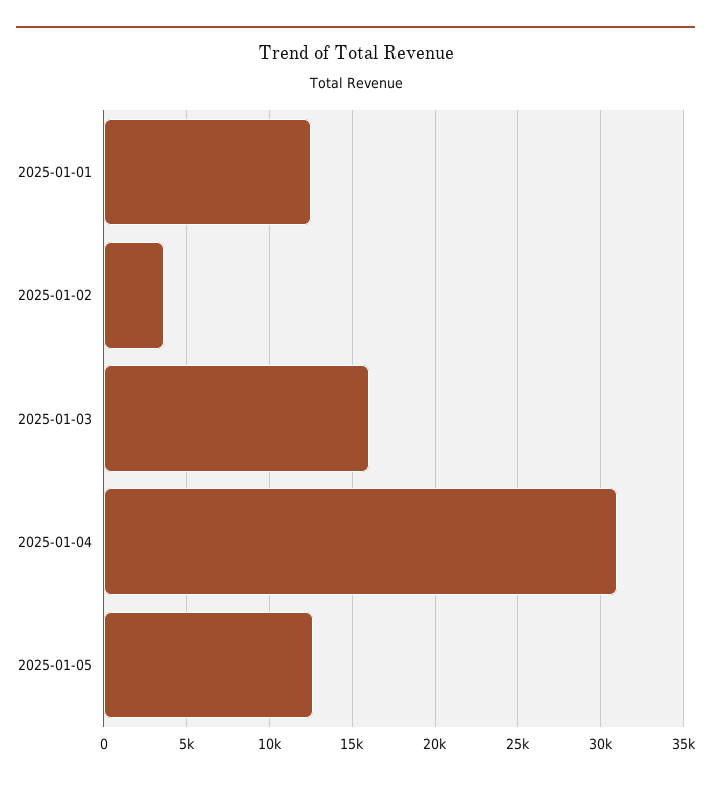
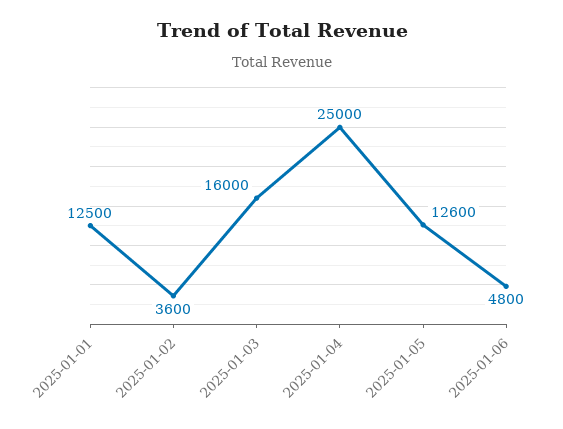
2025-01-04: 31000 -> 25000
2025-01-06: none -> 4800

